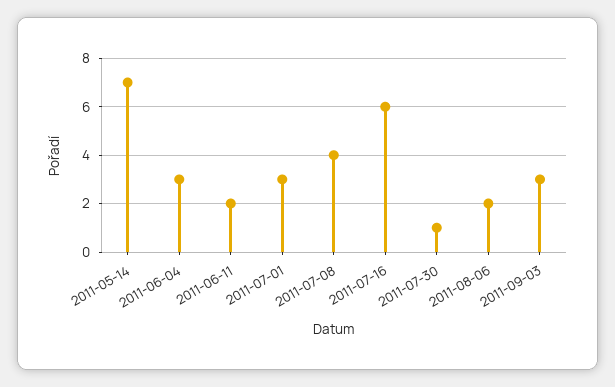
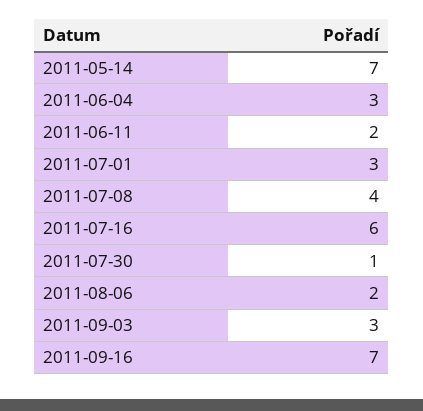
2011-09-16: none -> 7

